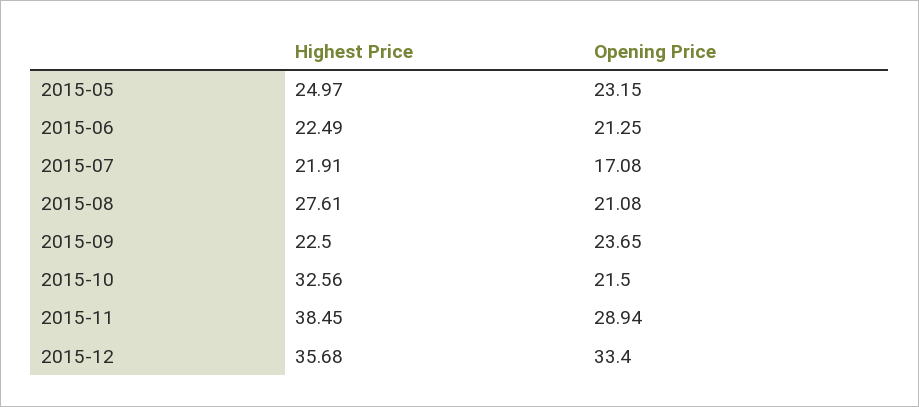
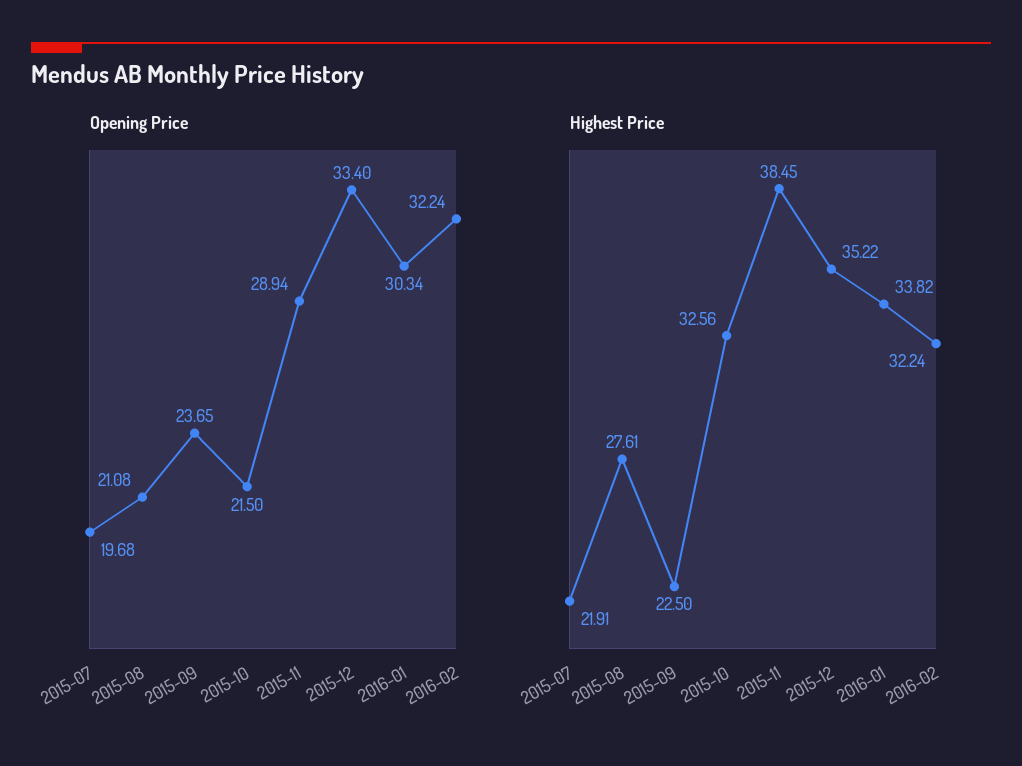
Highest Price, 2015-05: 24.97 -> none
Opening Price, 2015-05: 23.15 -> none
Highest Price, 2015-06: 22.49 -> none
Opening Price, 2015-06: 21.25 -> none
Opening Price, 2015-07: 17.08 -> 19.68
Highest Price, 2015-12: 35.68 -> 35.22
Opening Price, 2016-01: none -> 30.34
Opening Price, 2016-02: none -> 32.24
Highest Price, 2016-01: none -> 33.82
Highest Price, 2016-02: none -> 32.24

